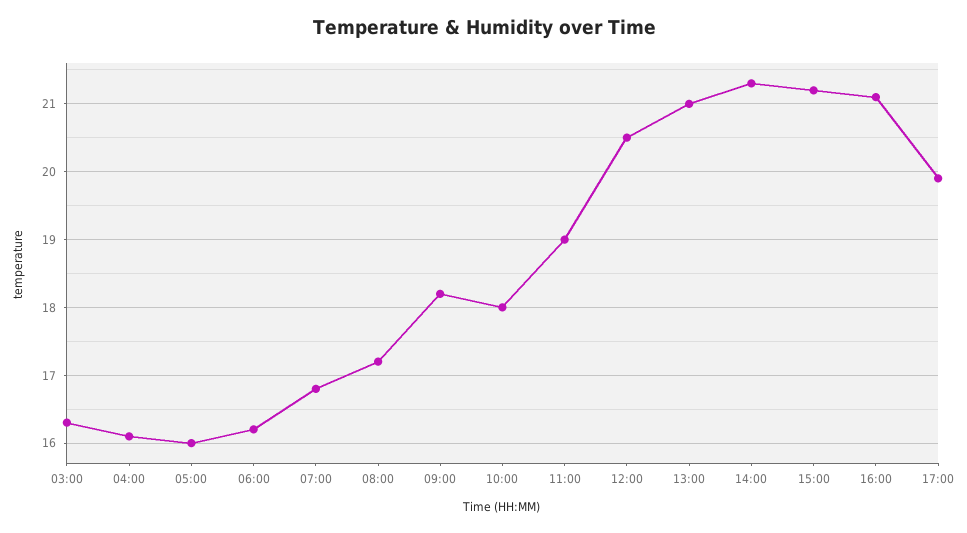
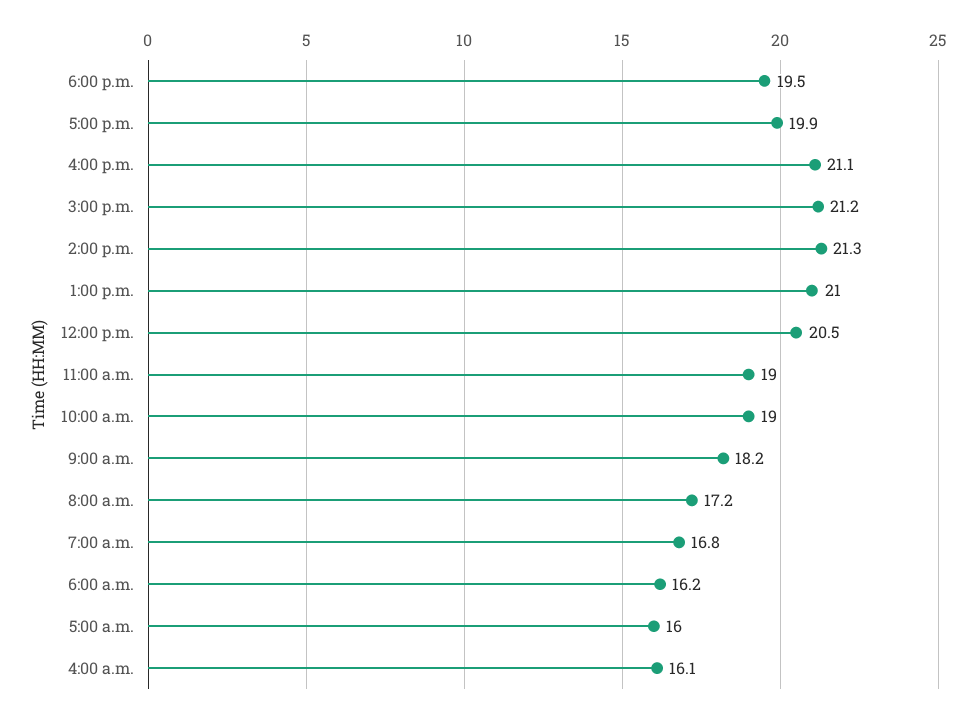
03:00: 16.3 -> none
10:00: 18 -> 19
6:00 p.m.: none -> 19.5

